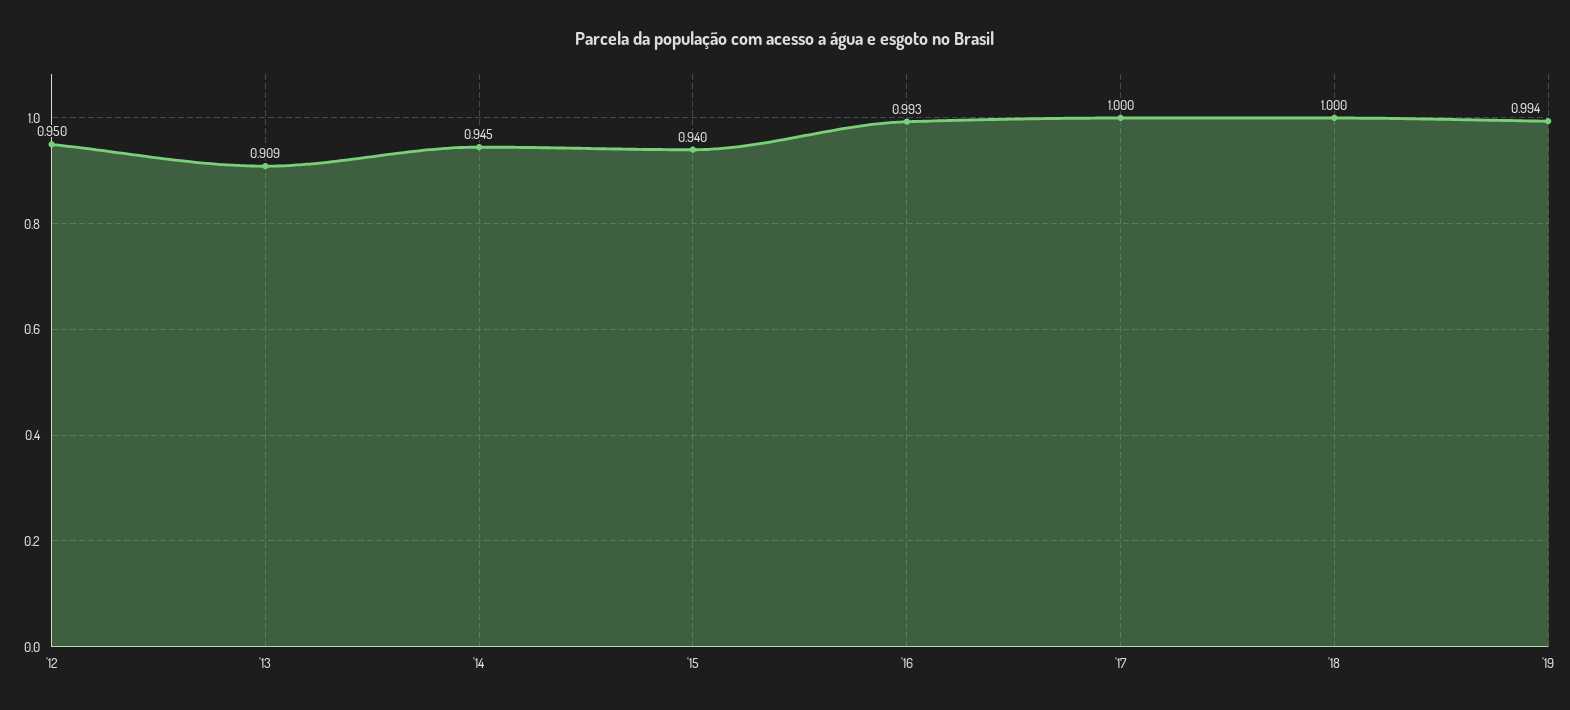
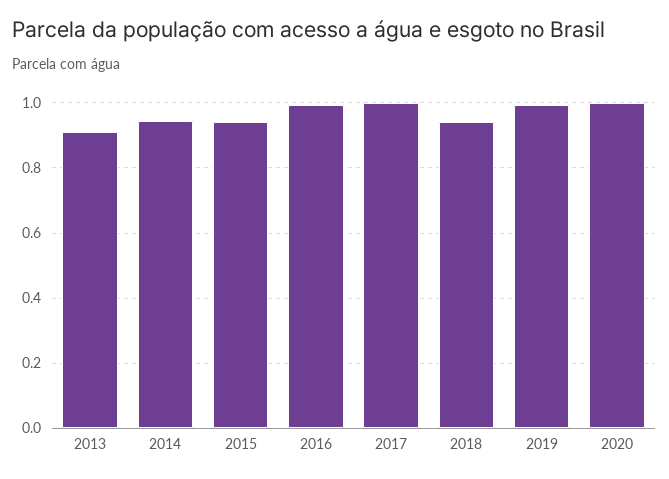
'12: 0.95 -> none
'18: 1 -> 0.94
2020: none -> 1

